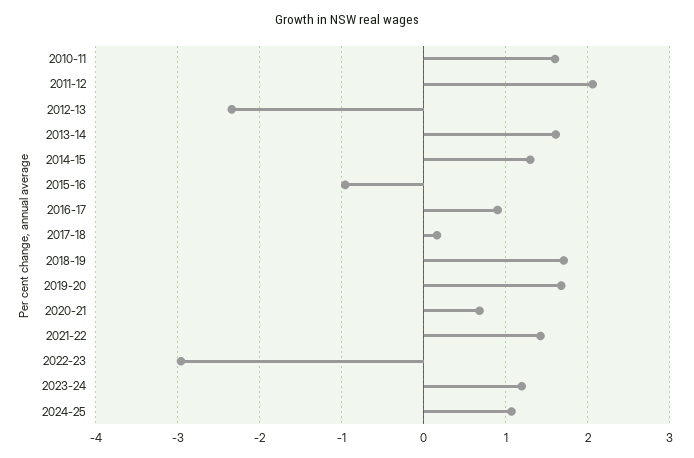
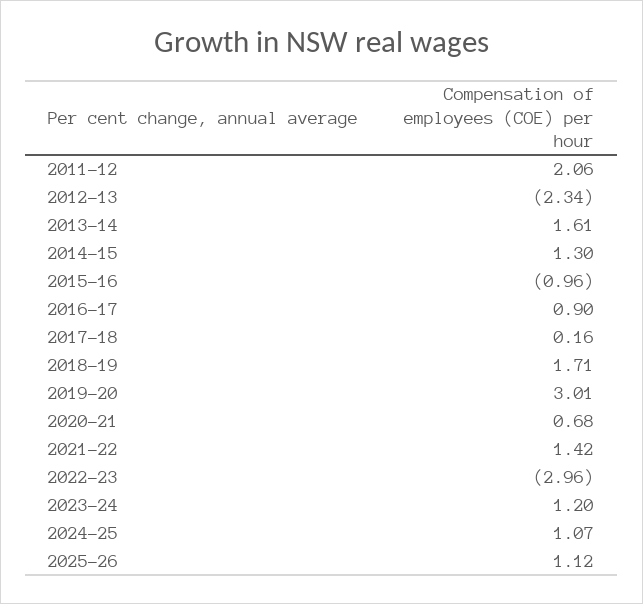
2010-11: 1.6 -> none
2019-20: 1.7 -> 3.01
2025-26: none -> 1.12

